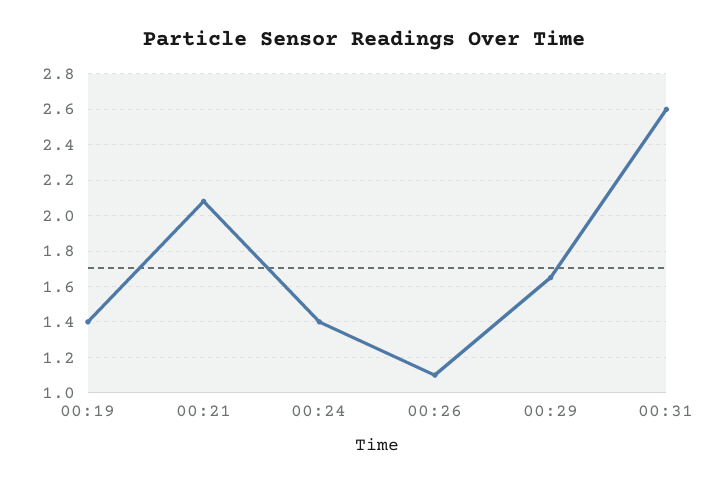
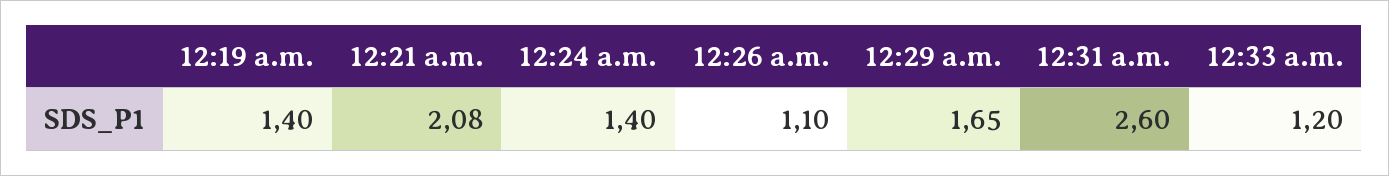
12:33 a.m.: none -> 1.2

